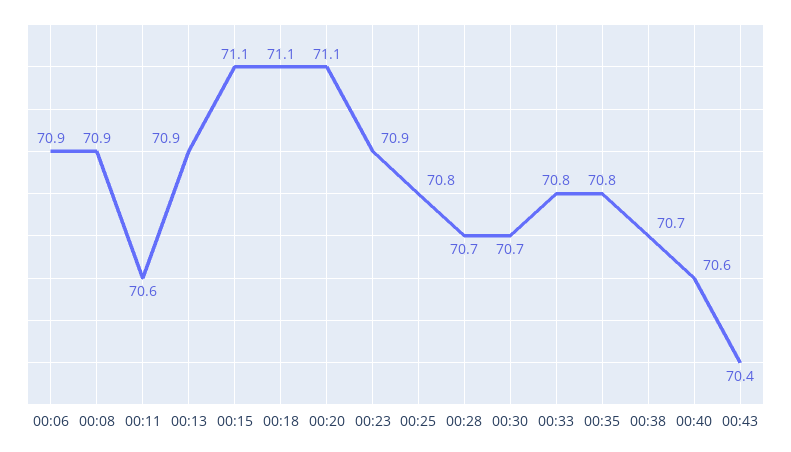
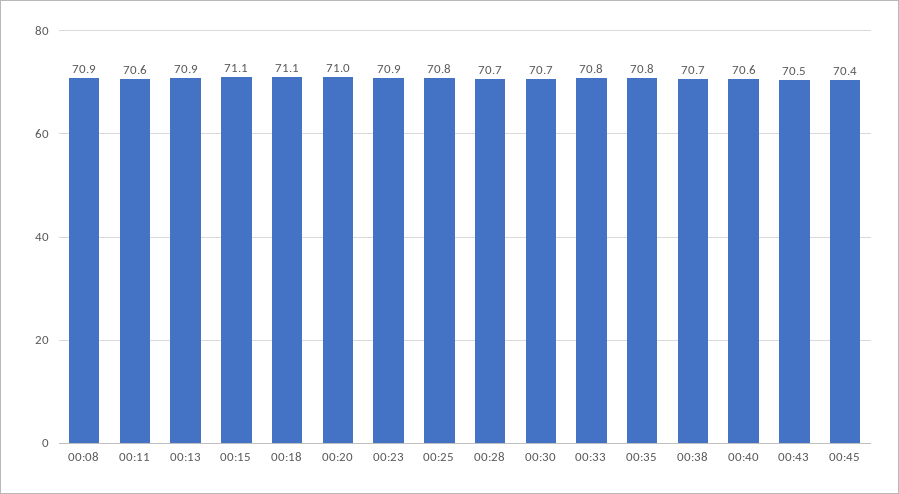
00:06: 70.9 -> none
00:20: 71.1 -> 71
00:43: 70.4 -> 70.5
00:45: none -> 70.4

